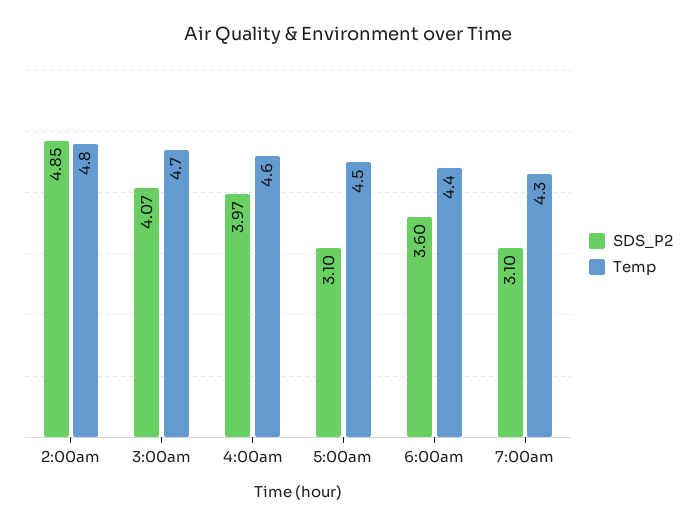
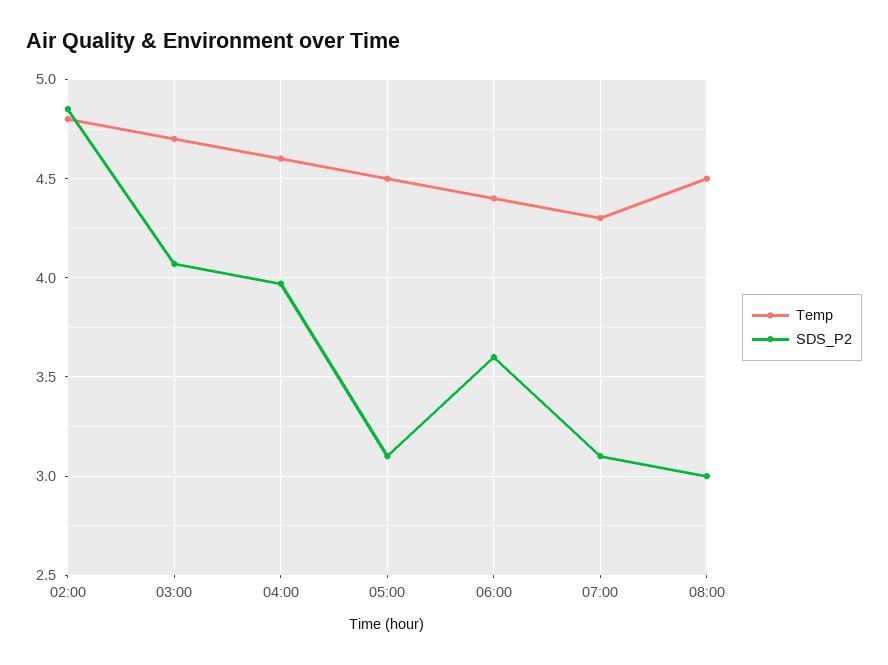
Temp, 08:00: none -> 4.5
SDS_P2, 08:00: none -> 3

